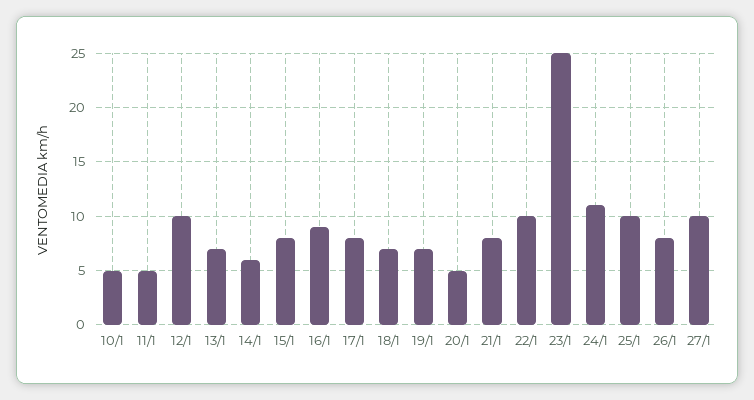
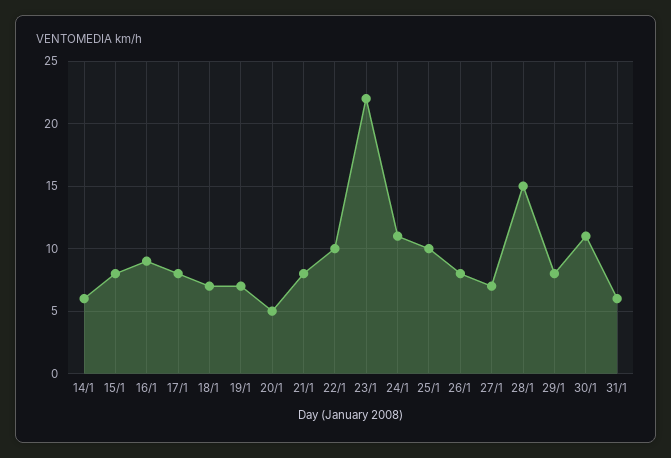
10/1: 5 -> none
11/1: 5 -> none
12/1: 10 -> none
13/1: 7 -> none
23/1: 25 -> 22
27/1: 10 -> 7
28/1: none -> 15
29/1: none -> 8
30/1: none -> 11
31/1: none -> 6

